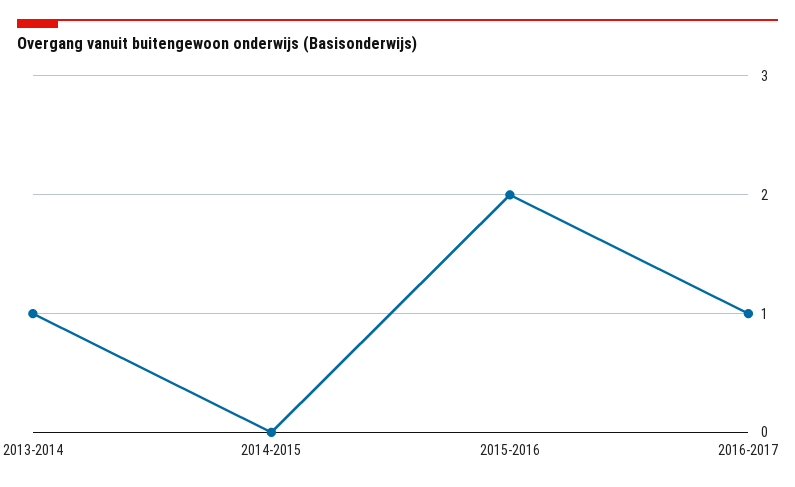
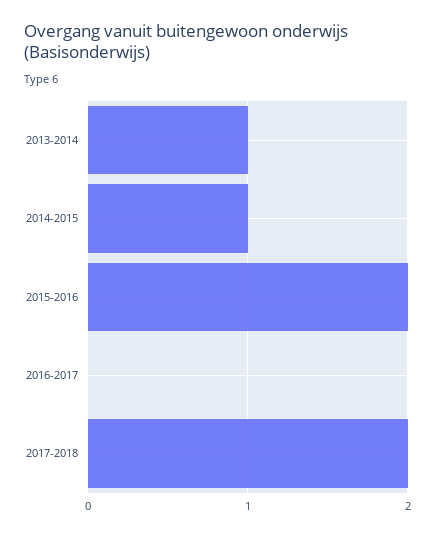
2014-2015: 0 -> 1
2016-2017: 1 -> 0
2017-2018: none -> 2

